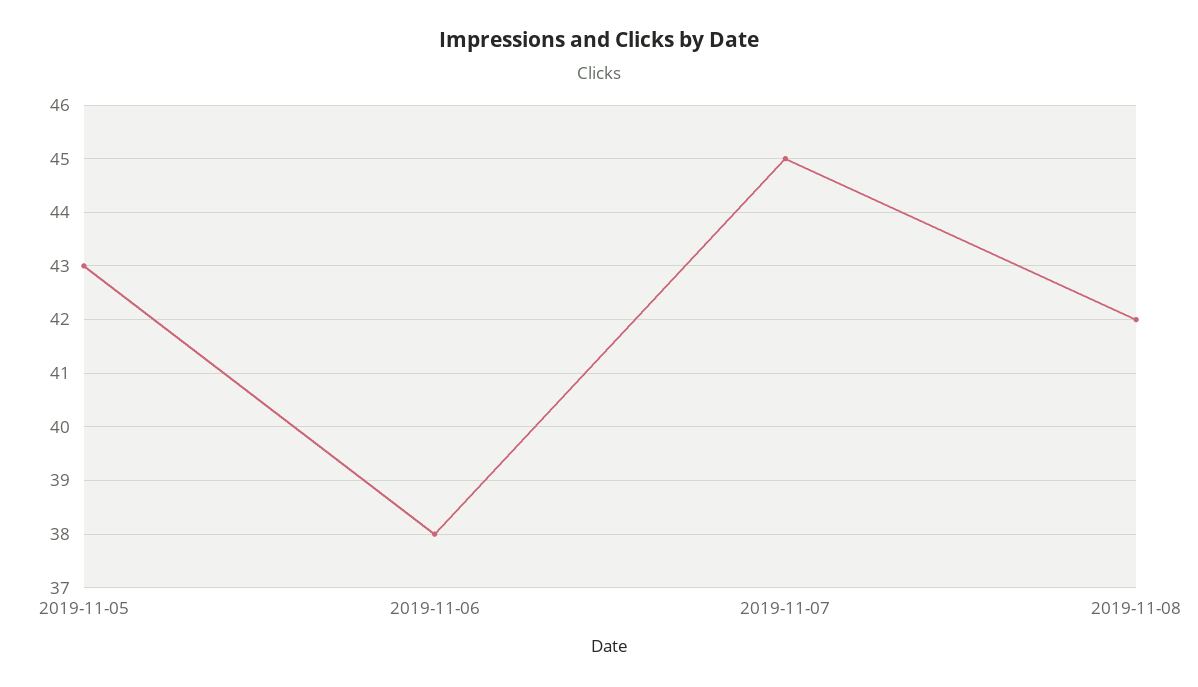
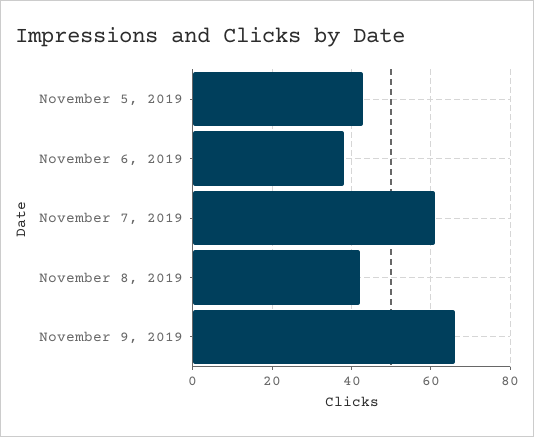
2019-11-07: 45 -> 60
November 9, 2019: none -> 65

